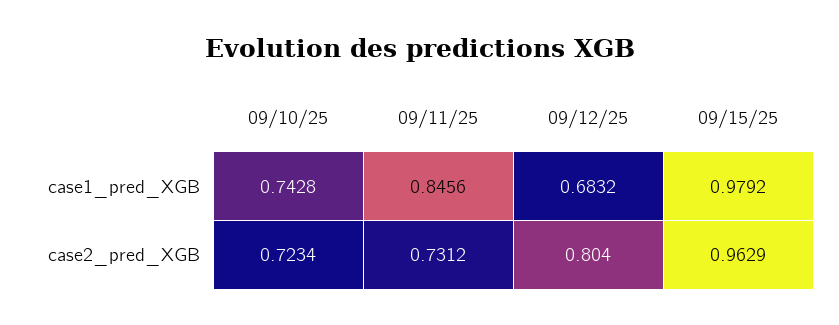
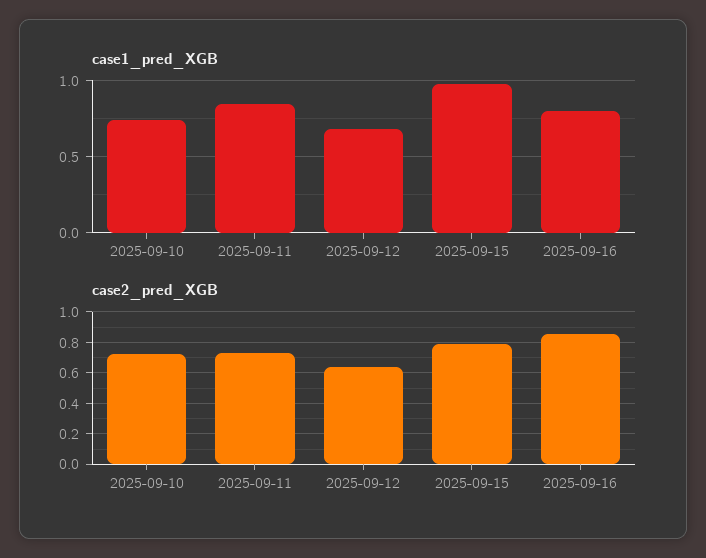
case2_pred_XGB, 09/12/25: 0.804 -> 0.65
case2_pred_XGB, 09/15/25: 0.9629 -> 0.8
case1_pred_XGB, 2025-09-16: none -> 0.8
case2_pred_XGB, 2025-09-16: none -> 0.85

